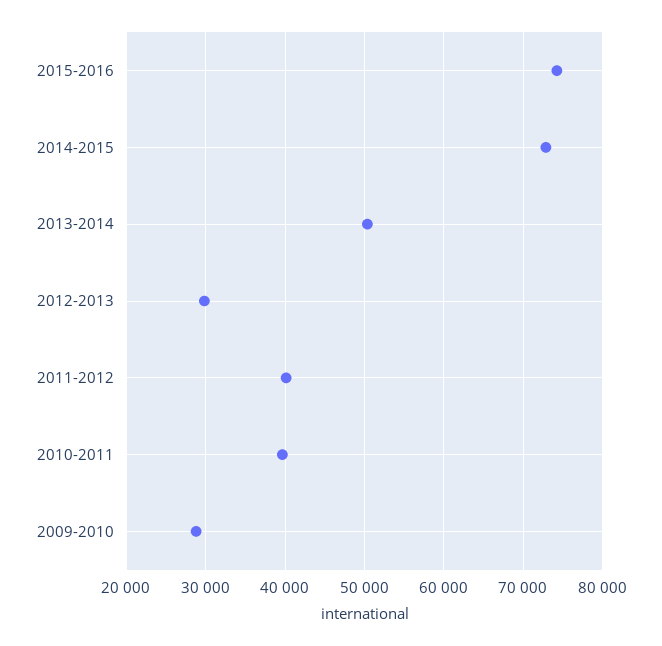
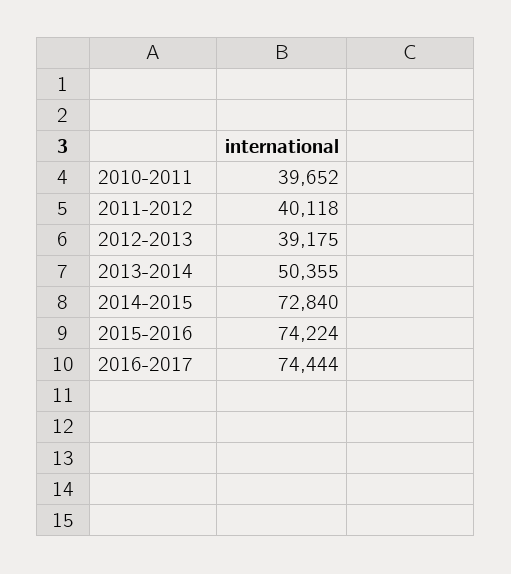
2012-2013: 30000 -> 39175
2009-2010: 29000 -> none
2016-2017: none -> 74444

